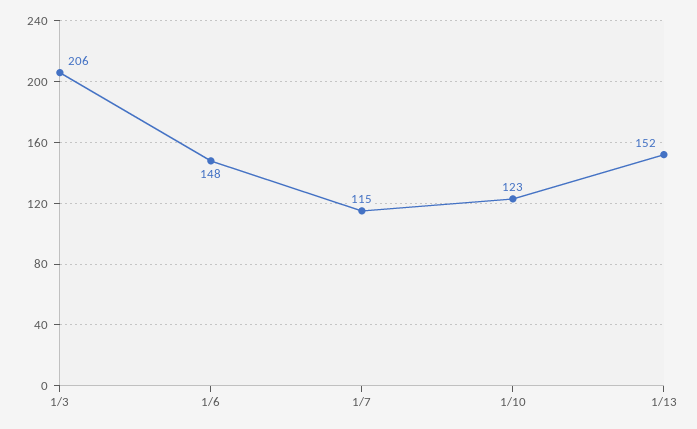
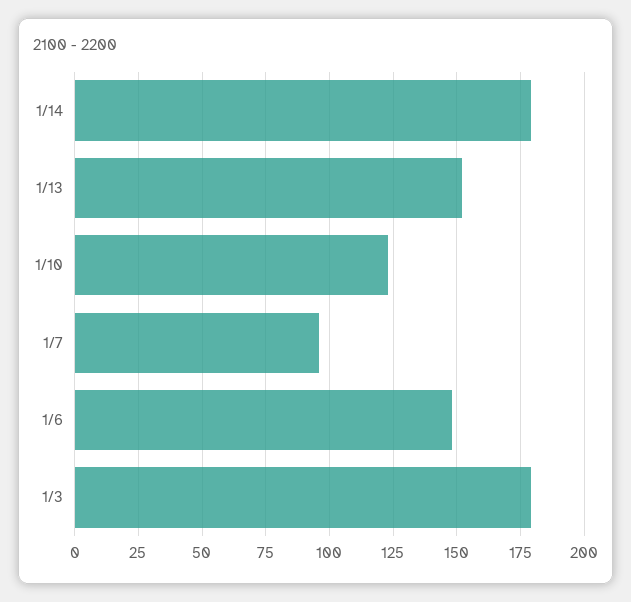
1/3: 206 -> 180
1/7: 115 -> 95
1/14: none -> 180

